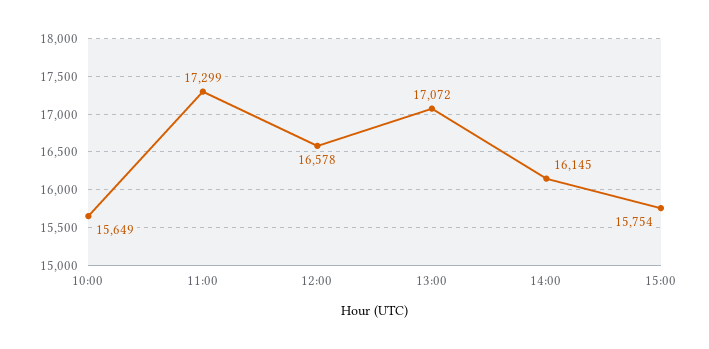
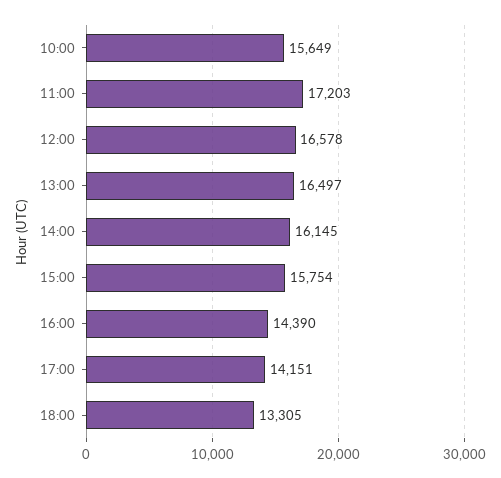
11:00: 17299 -> 17203
13:00: 17072 -> 16497
16:00: none -> 14390
17:00: none -> 14151
18:00: none -> 13305

